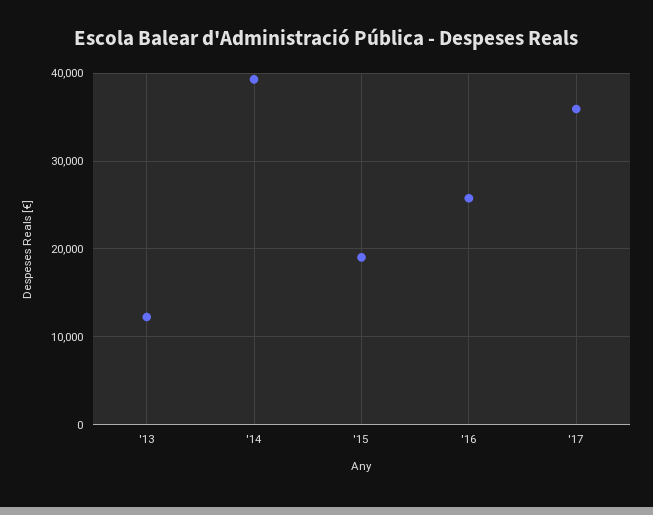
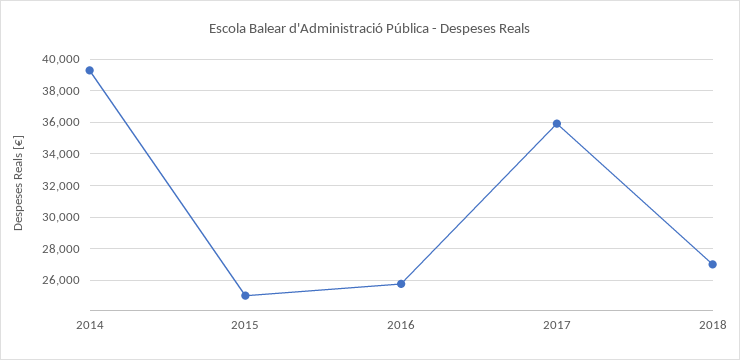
'13: 12000 -> none
'15: 19000 -> 25000
2018: none -> 27000

